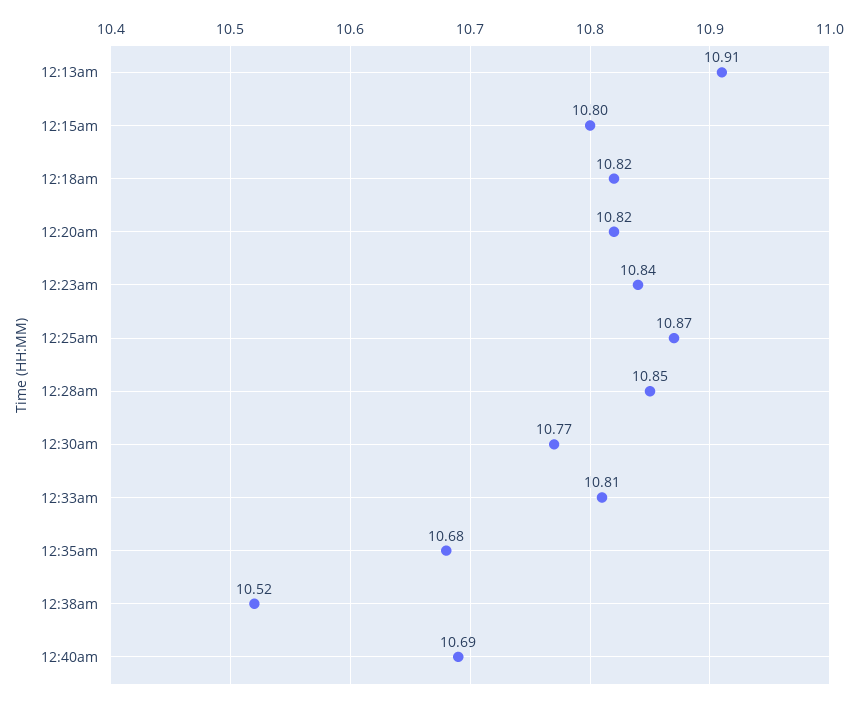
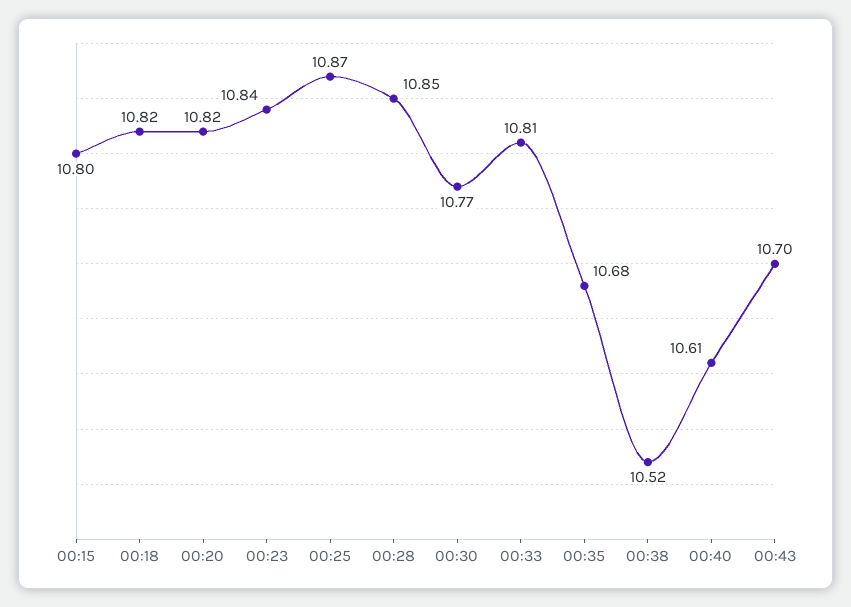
12:13am: 10.91 -> none
12:40am: 10.69 -> 10.61
00:43: none -> 10.7

